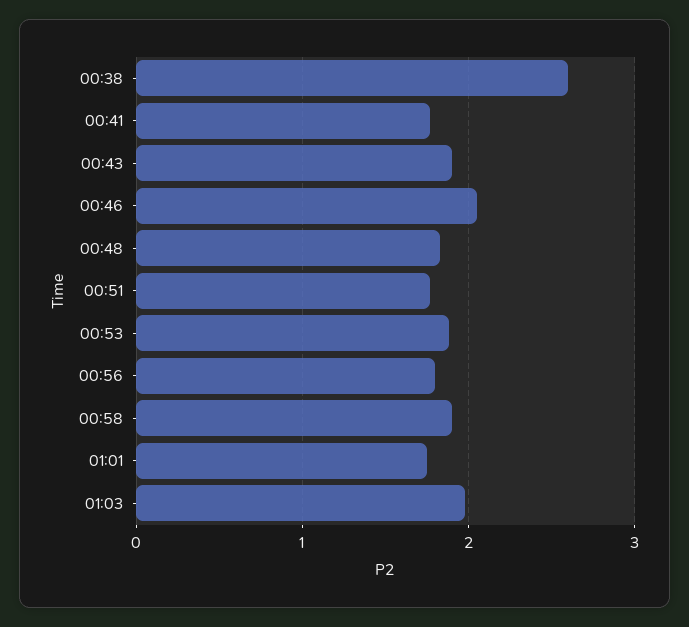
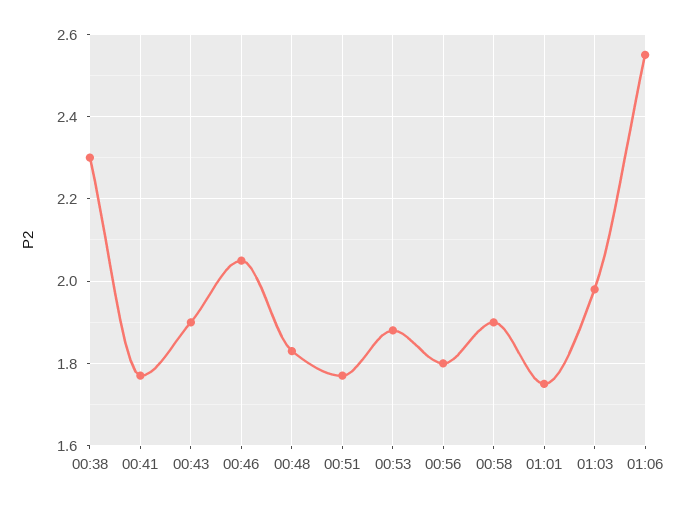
00:38: 2.6 -> 2.3
01:06: none -> 2.55

